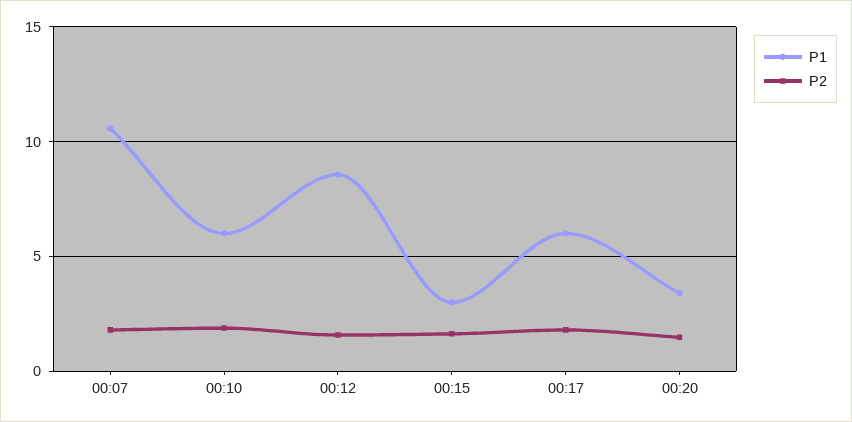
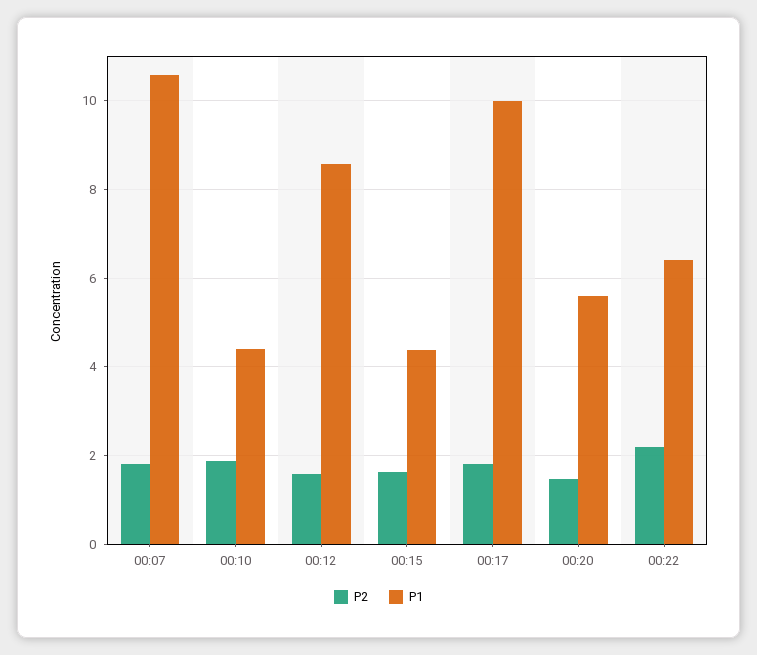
P1, 00:10: 6 -> 4.4
P1, 00:15: 3 -> 4.4
P1, 00:17: 6 -> 10
P1, 00:20: 3.5 -> 5.6
P2, 00:22: none -> 2.2
P1, 00:22: none -> 6.4

